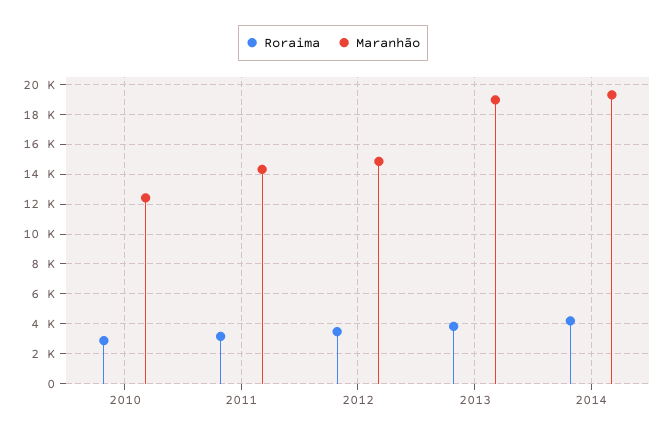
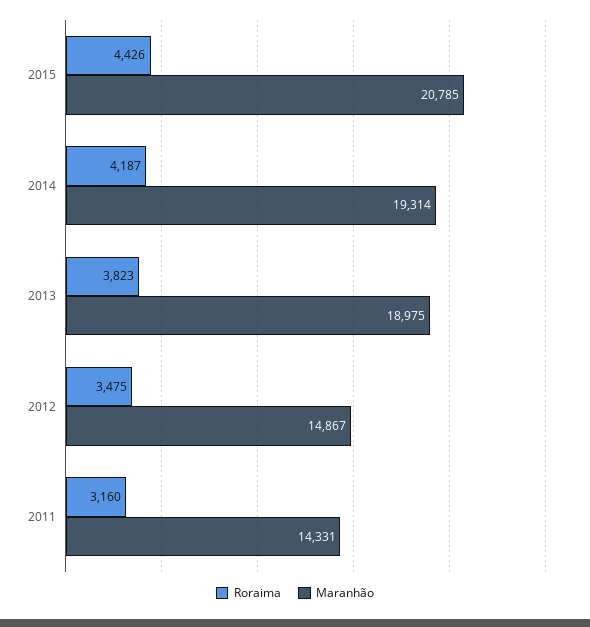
Roraima, 2010: 3000 -> none
Maranhão, 2010: 12500 -> none
Roraima, 2015: none -> 4426
Maranhão, 2015: none -> 20785

